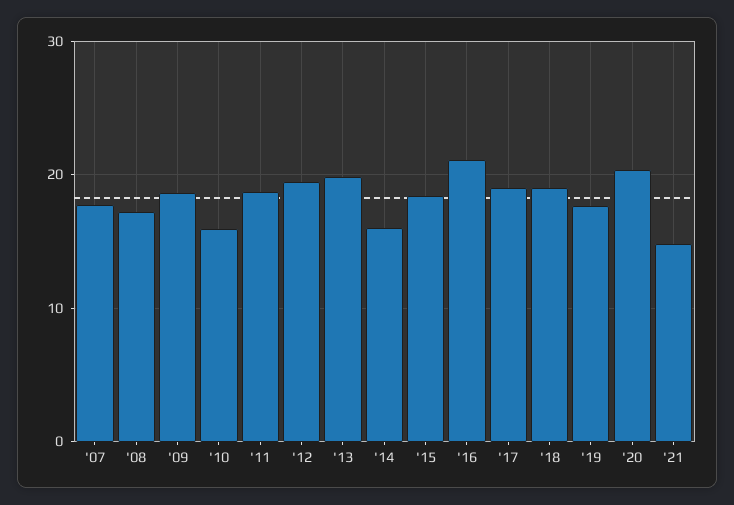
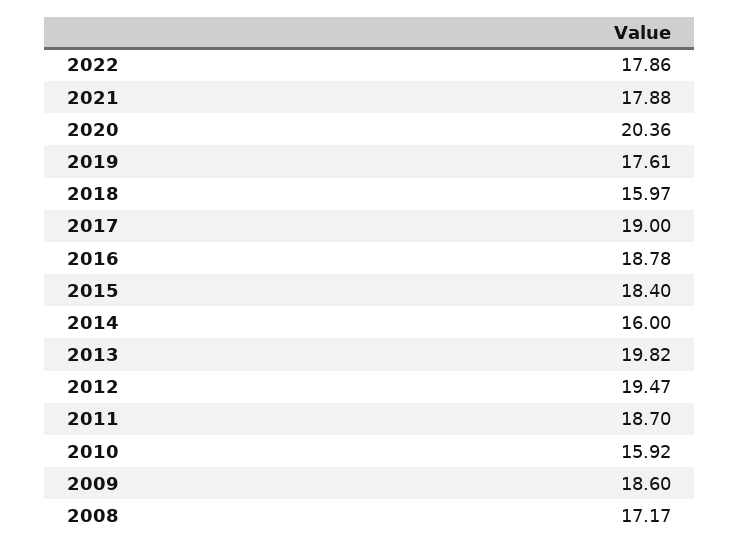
'07: 18 -> none
'16: 21 -> 18.78
'18: 19 -> 15.97
'21: 15 -> 17.88
2022: none -> 17.86

